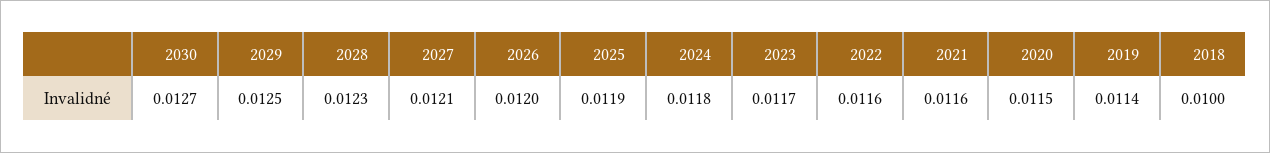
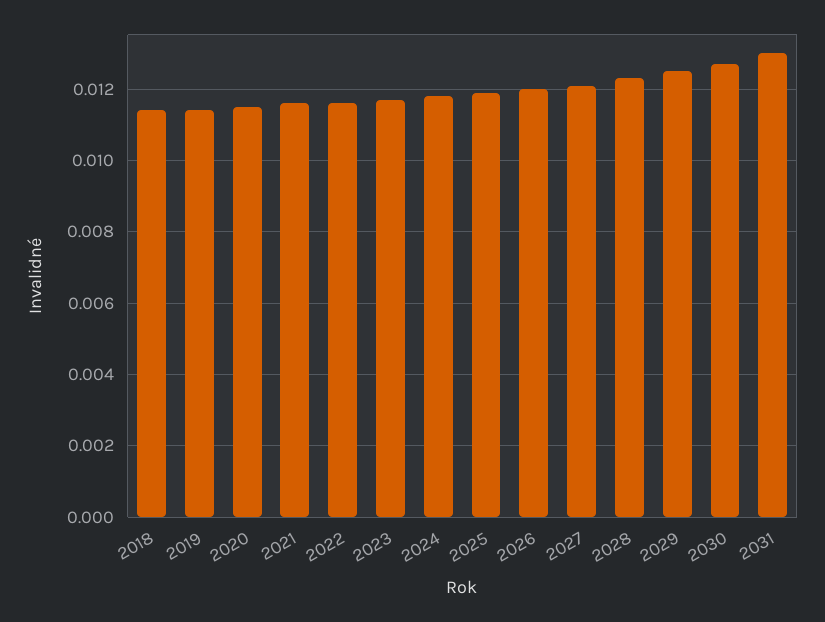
2018: 0.01 -> 0.0115
2031: none -> 0.013

